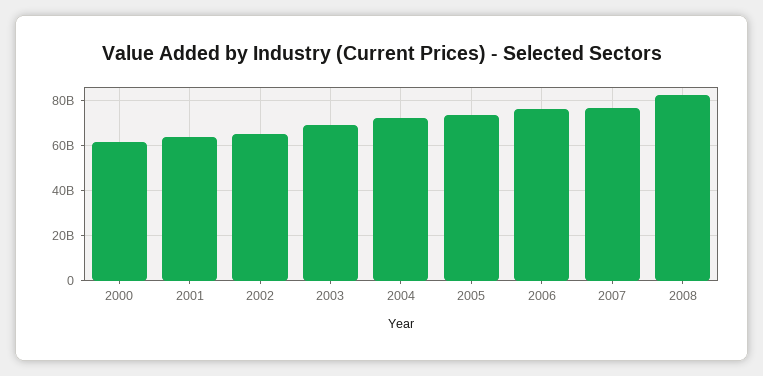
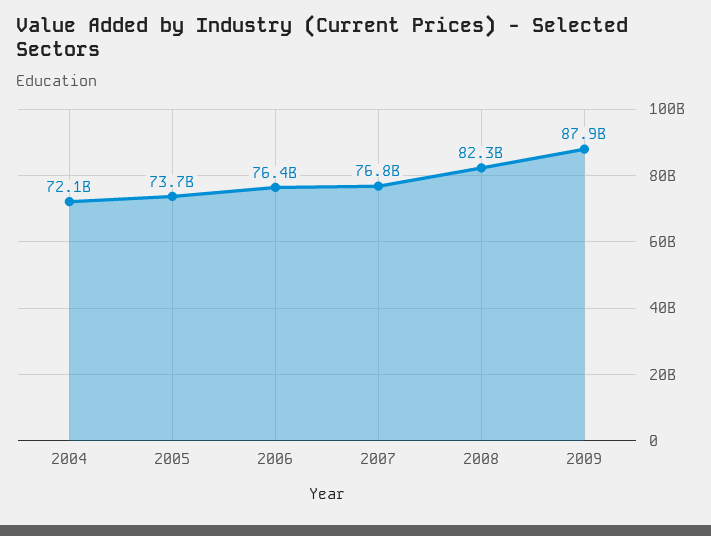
2000: 60000000000 -> none
2001: 65000000000 -> none
2002: 65000000000 -> none
2003: 70000000000 -> none
2009: none -> 87900000000

